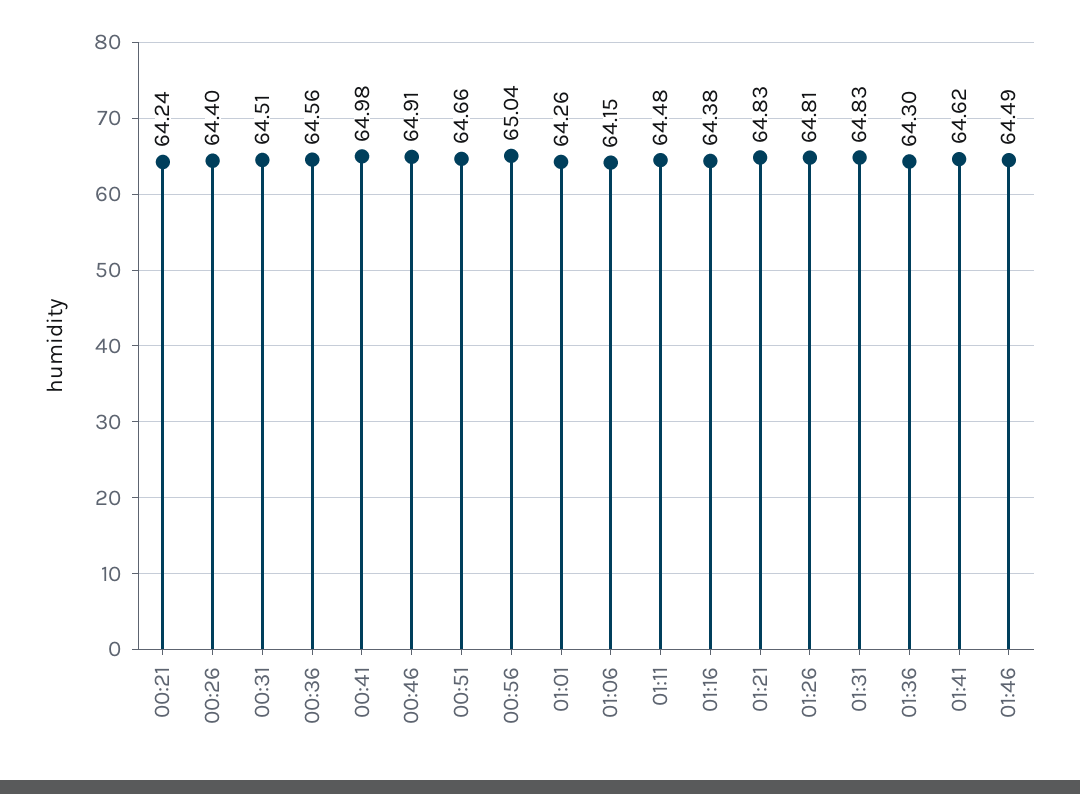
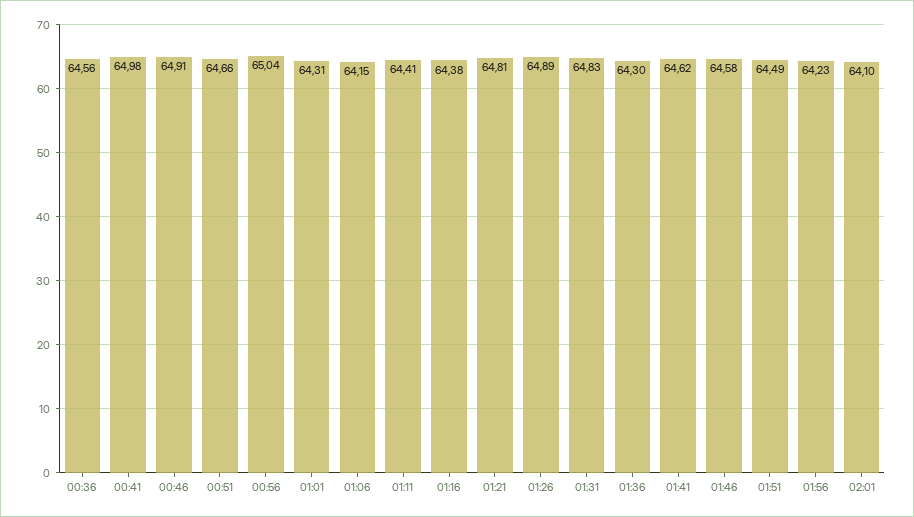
00:21: 64.24 -> none
00:26: 64.4 -> none
00:31: 64.51 -> none
01:01: 64.26 -> 64.31
01:11: 64.48 -> 64.41
01:21: 64.83 -> 64.81
01:26: 64.81 -> 64.89
01:46: 64.49 -> 64.58
01:51: none -> 64.49
01:56: none -> 64.23
02:01: none -> 64.1

